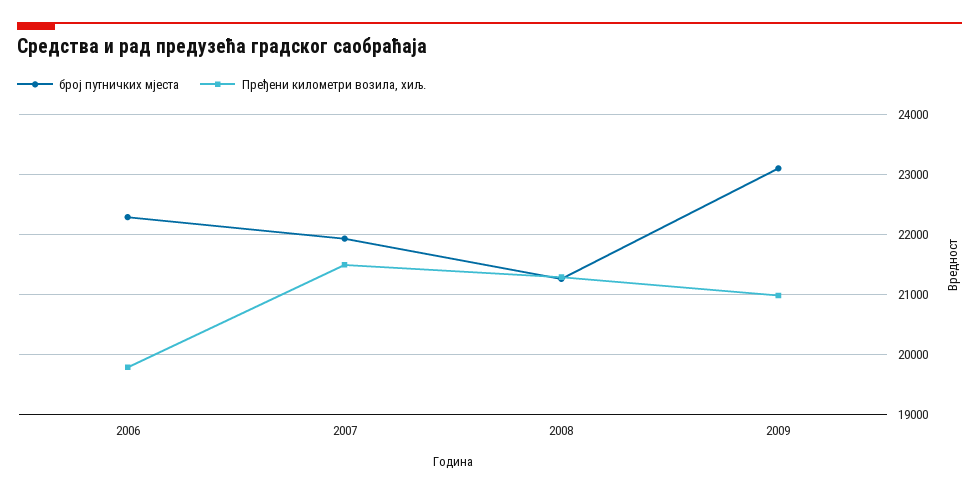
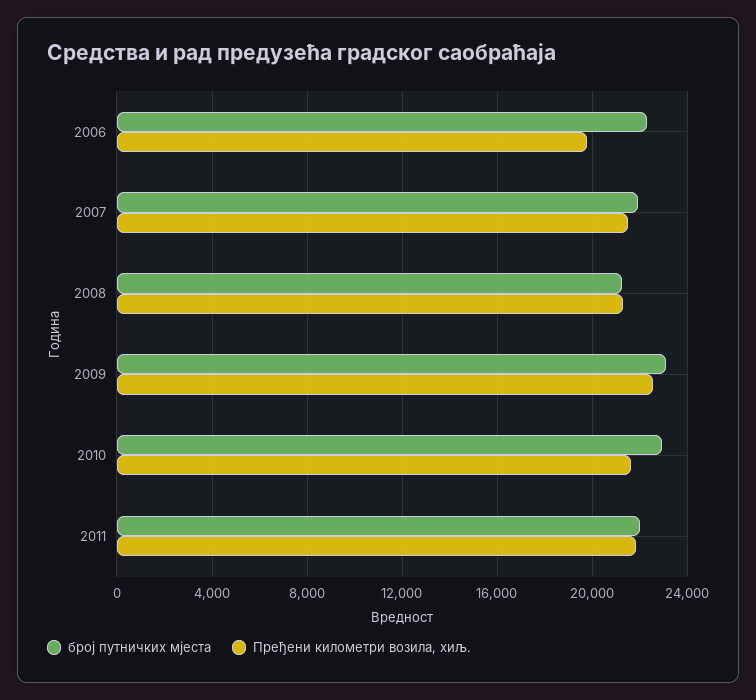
Пређени километри возила, хиљ., 2009: 21000 -> 22500
број путничких мјеста, 2010: none -> 23000
Пређени километри возила, хиљ., 2010: none -> 21500
број путничких мјеста, 2011: none -> 22000
Пређени километри возила, хиљ., 2011: none -> 22000

